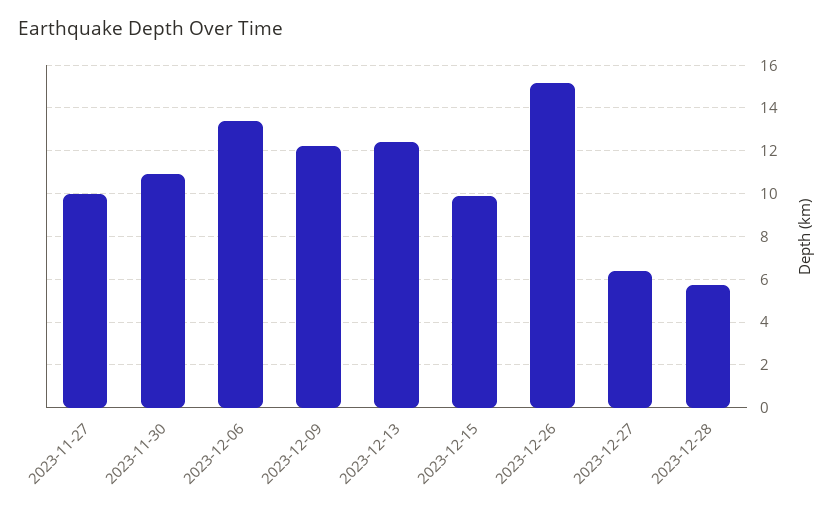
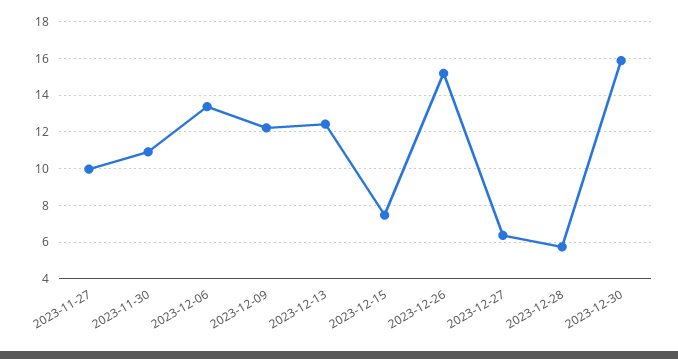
2023-12-15: 10 -> 7.5
2023-12-30: none -> 16

